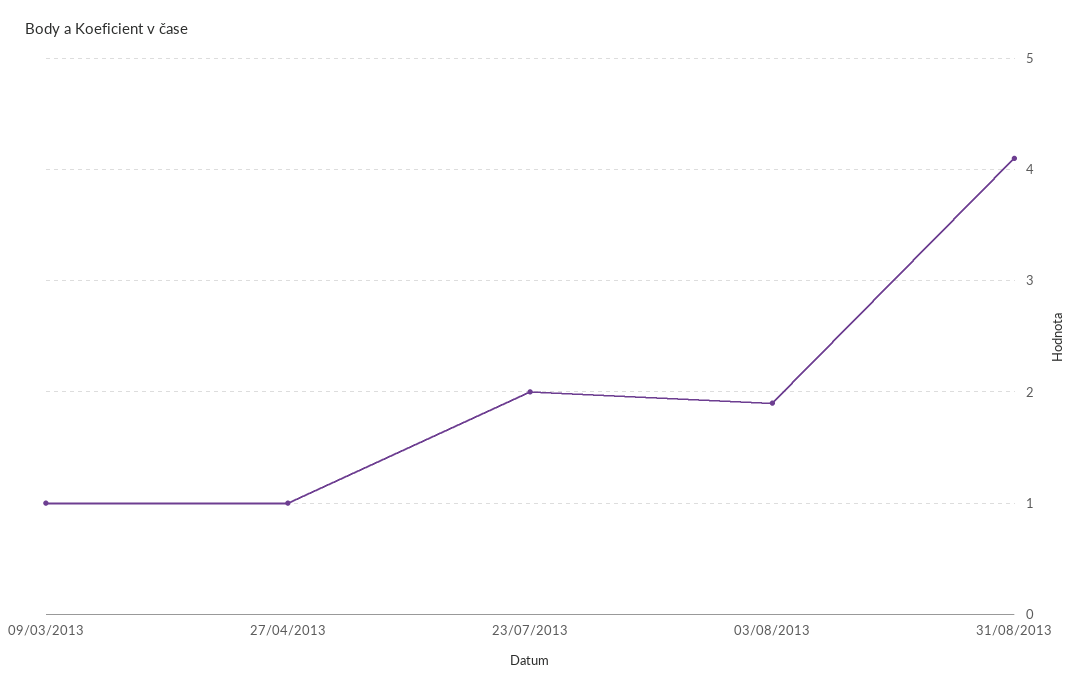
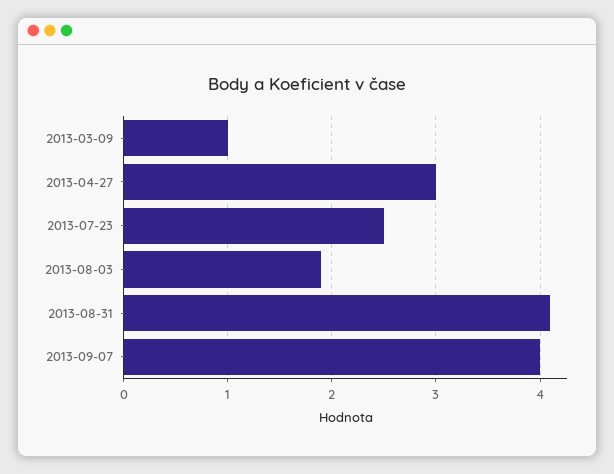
27/04/2013: 1 -> 3
23/07/2013: 2 -> 2.5
2013-09-07: none -> 4

